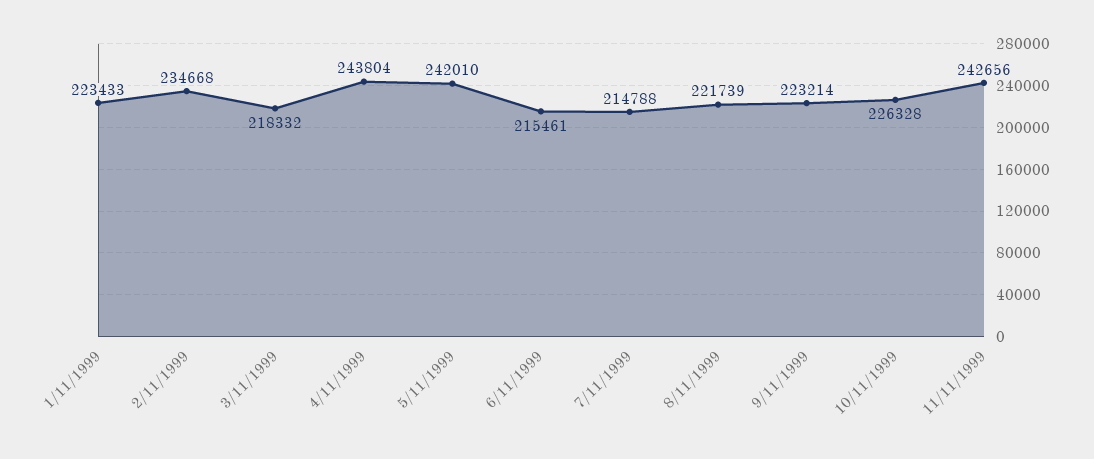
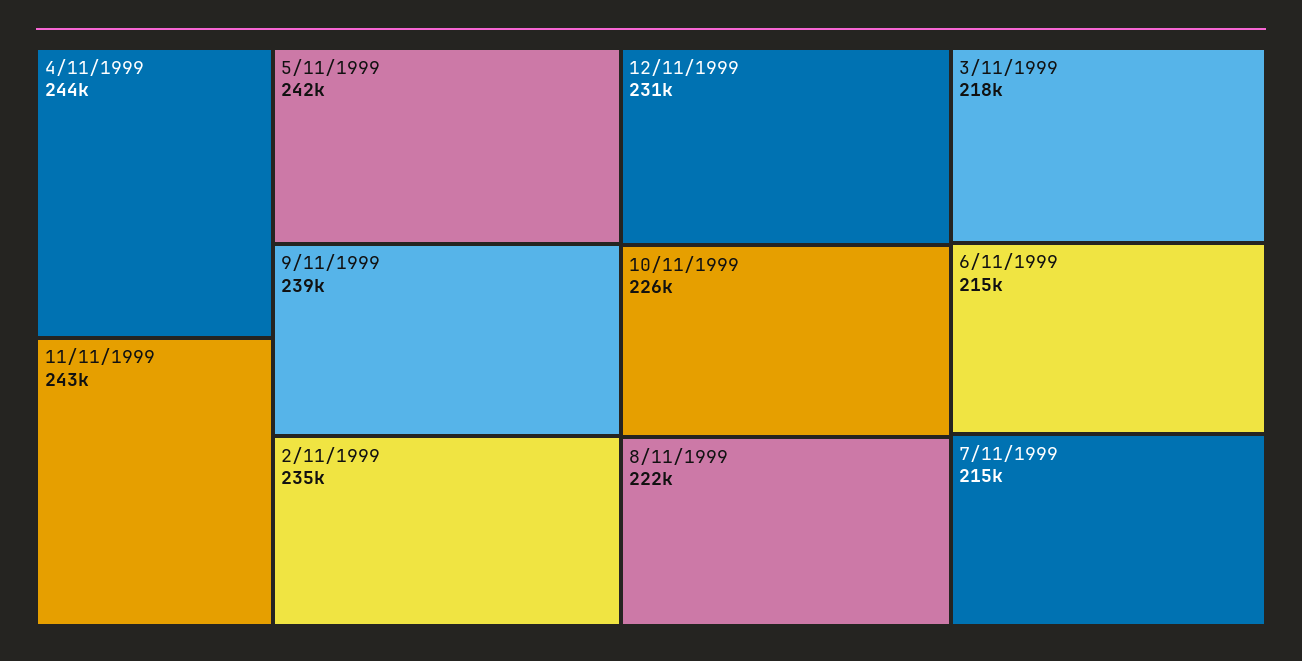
1/11/1999: 223433 -> none
9/11/1999: 223214 -> 239000
12/11/1999: none -> 231000

